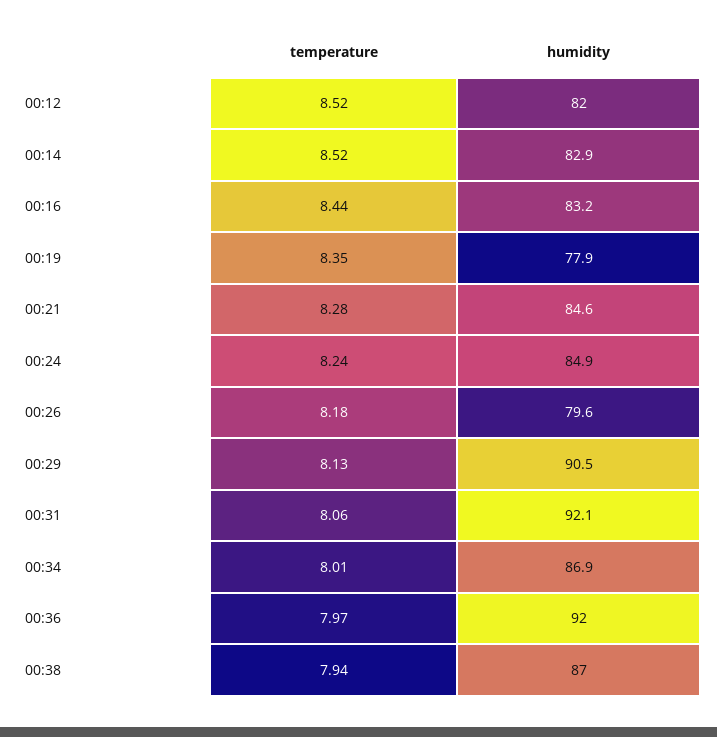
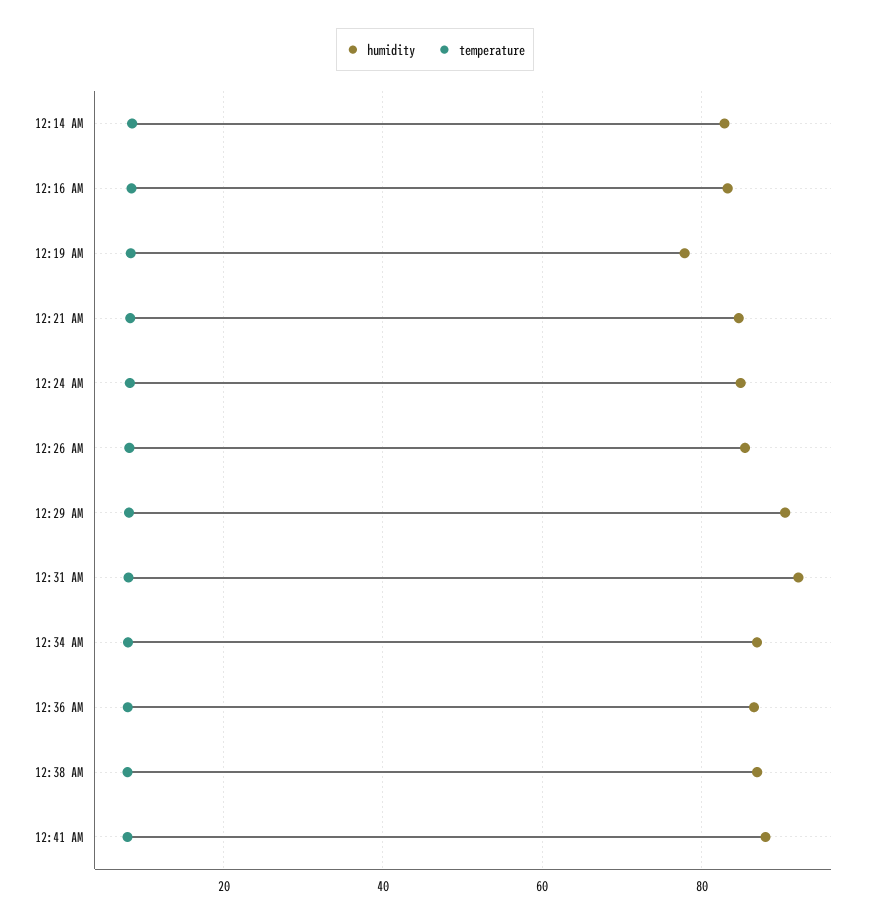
temperature, 00:12: 8.52 -> none
humidity, 00:12: 82 -> none
humidity, 00:26: 79.6 -> 86
humidity, 00:36: 92 -> 86
humidity, 12:41 AM: none -> 88
temperature, 12:41 AM: none -> 8

